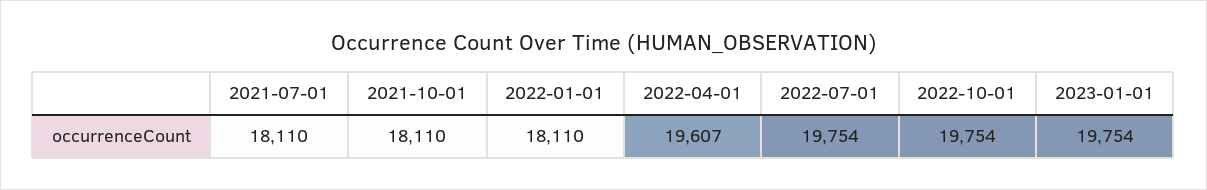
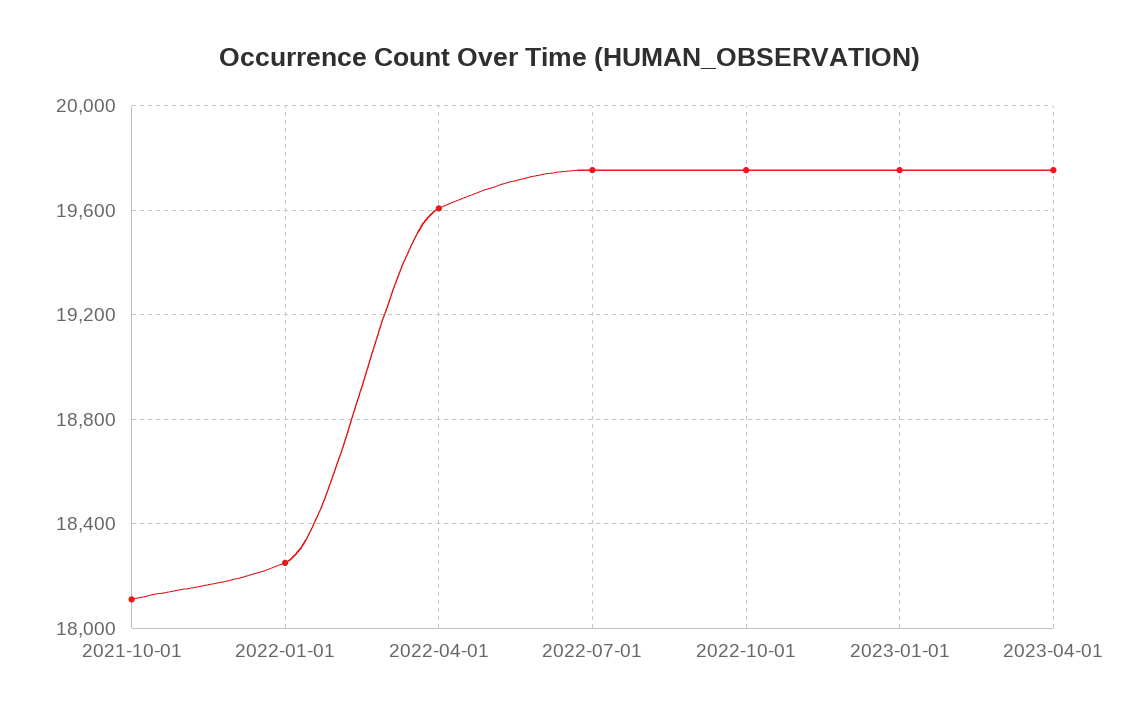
2021-07-01: 18110 -> none
2022-01-01: 18110 -> 18250
2023-04-01: none -> 19750

